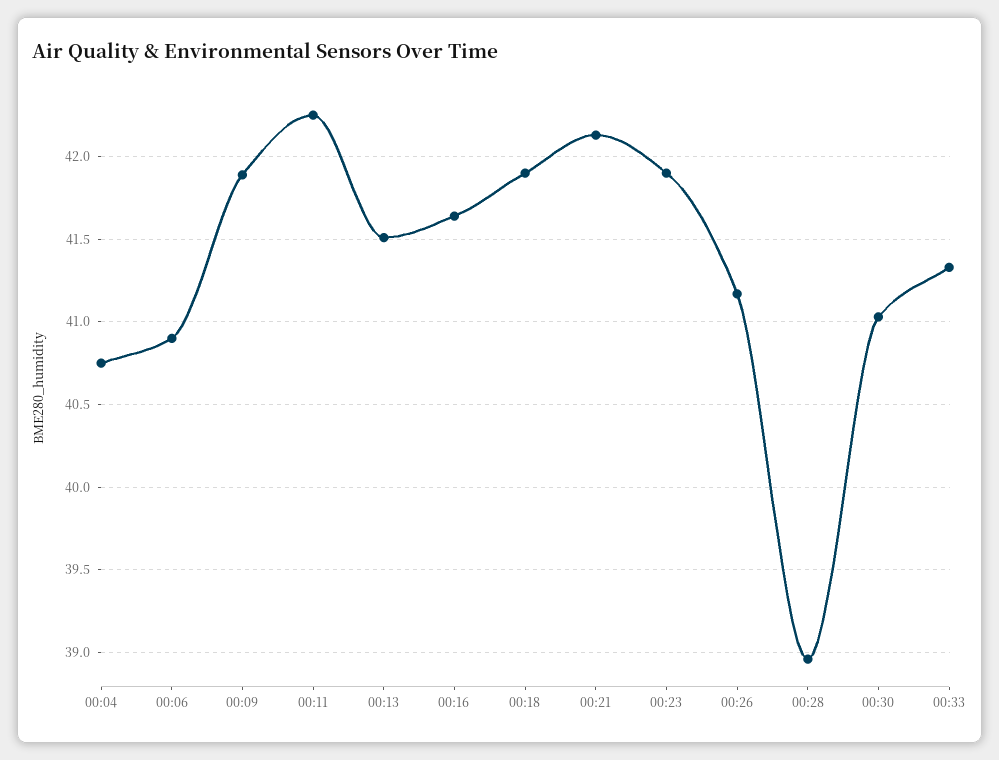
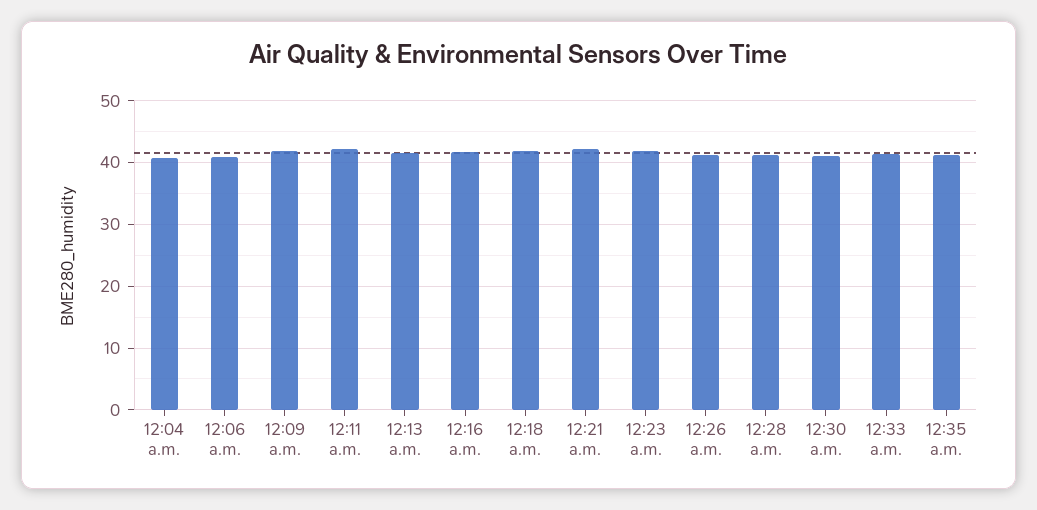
00:28: 38.95 -> 41
12:35 a.m.: none -> 41

